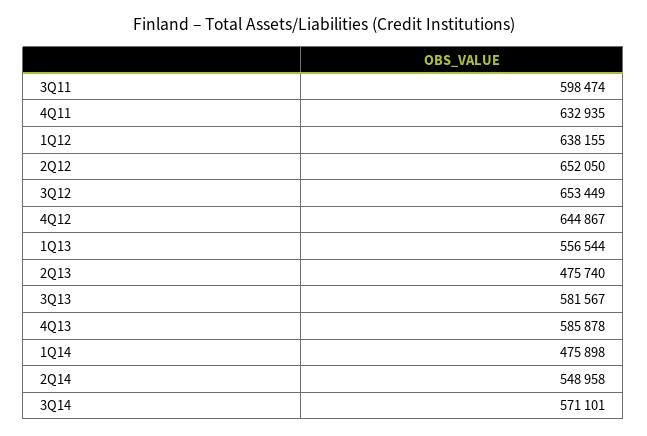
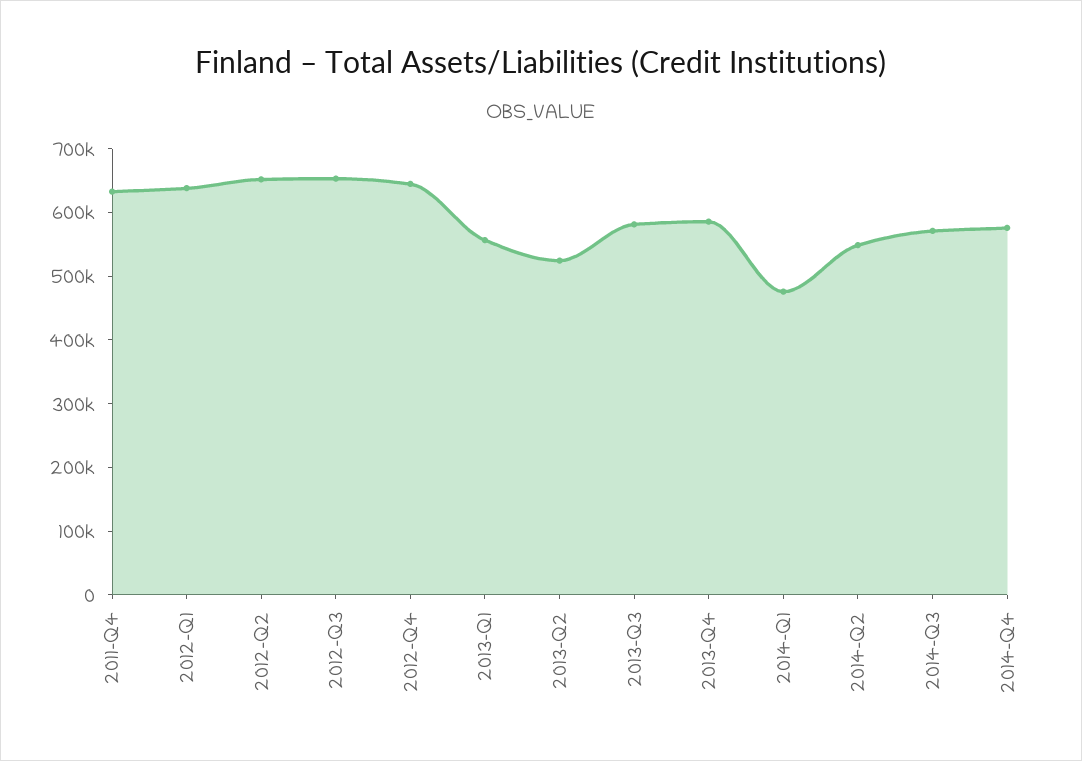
3Q11: 598474 -> none
2Q13: 475740 -> 520000
2014-Q4: none -> 580000

